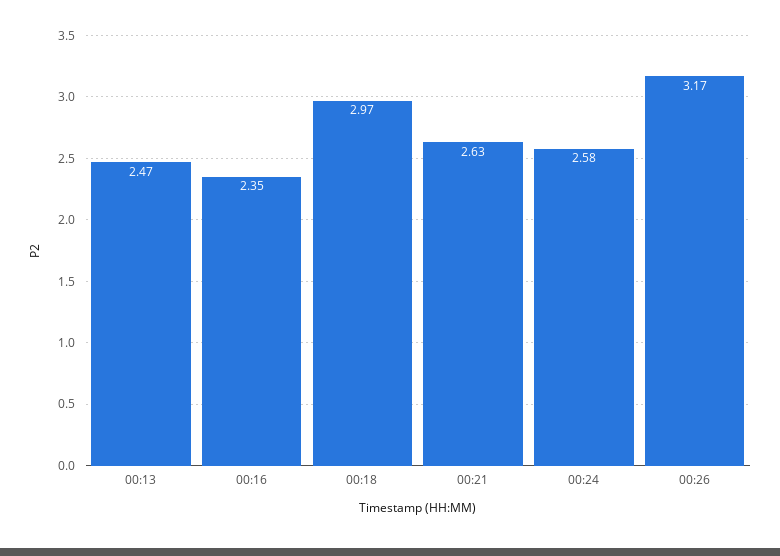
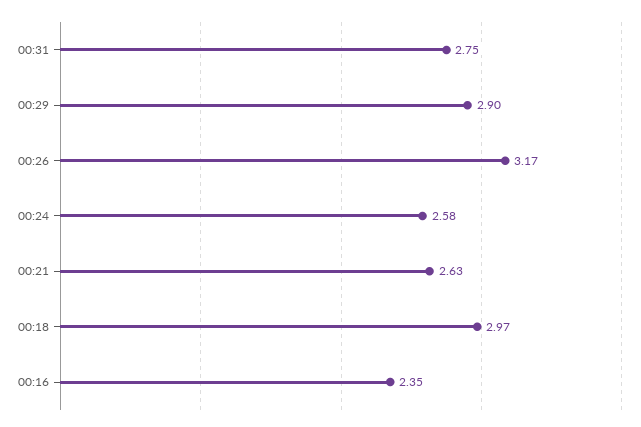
00:13: 2.47 -> none
00:31: none -> 2.75
00:29: none -> 2.9

